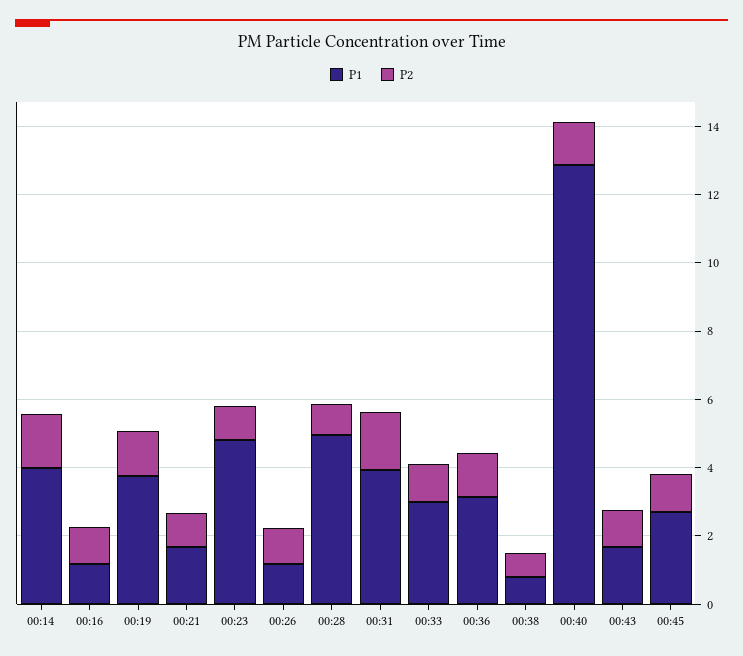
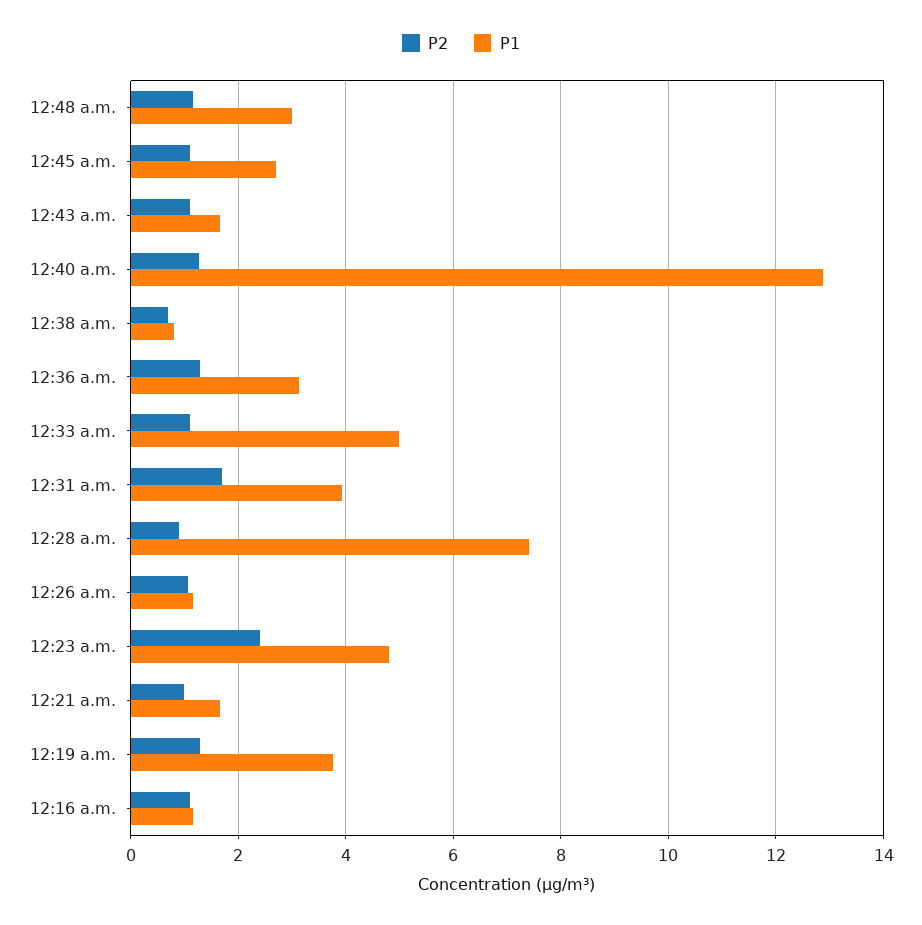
P1, 00:14: 4 -> none
P2, 00:14: 1.5 -> none
P2, 00:23: 1 -> 2.4
P1, 00:28: 5 -> 7.4
P1, 00:33: 3 -> 5
P2, 12:48 a.m.: none -> 1.2
P1, 12:48 a.m.: none -> 3

